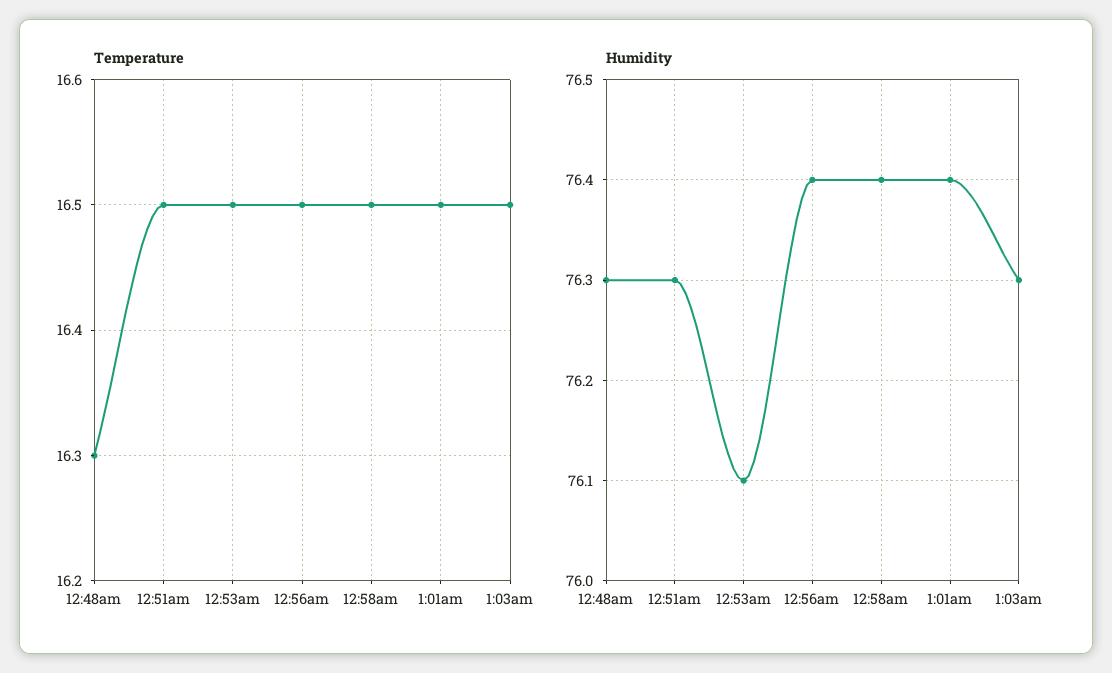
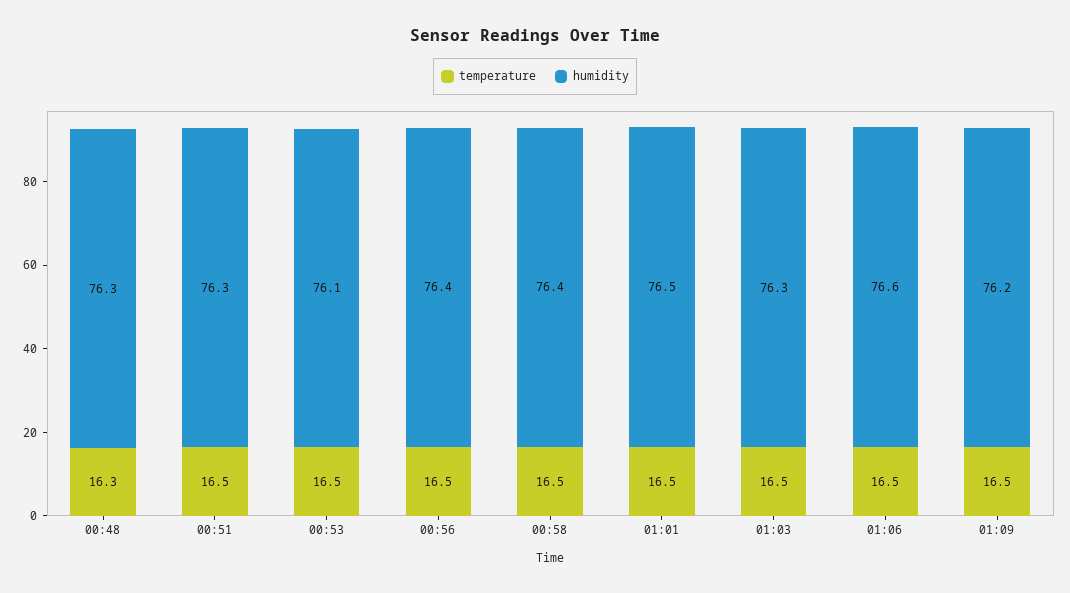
Humidity, 1:01am: 76.4 -> 76.5
Temperature, 01:06: none -> 16.5
Humidity, 01:06: none -> 76.6
Temperature, 01:09: none -> 16.5
Humidity, 01:09: none -> 76.2

